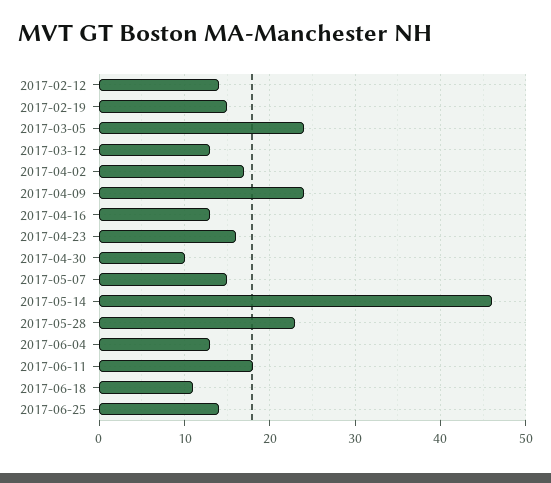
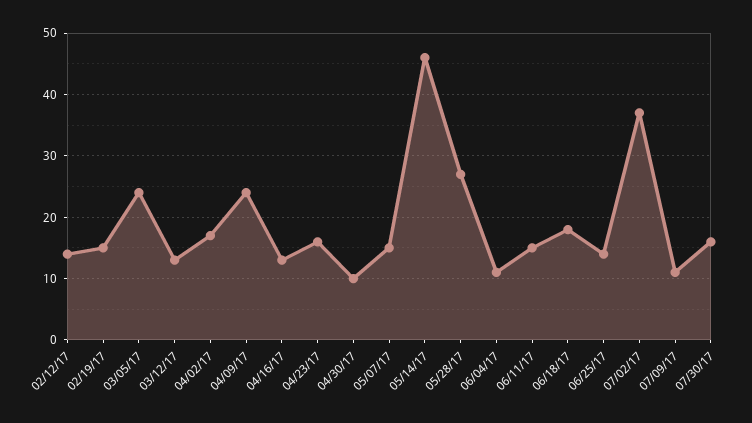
2017-05-28: 23 -> 27
2017-06-04: 13 -> 11
2017-06-11: 18 -> 15
2017-06-18: 11 -> 18
07/02/17: none -> 37
07/09/17: none -> 11
07/30/17: none -> 16

